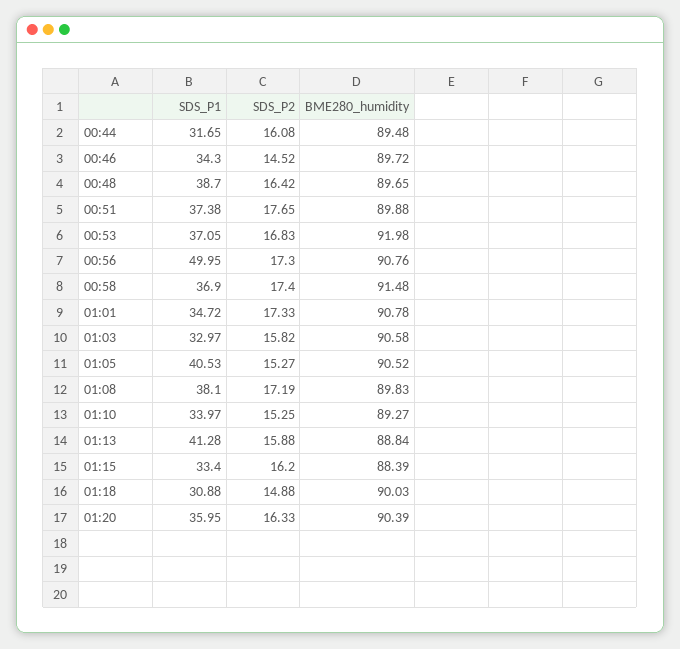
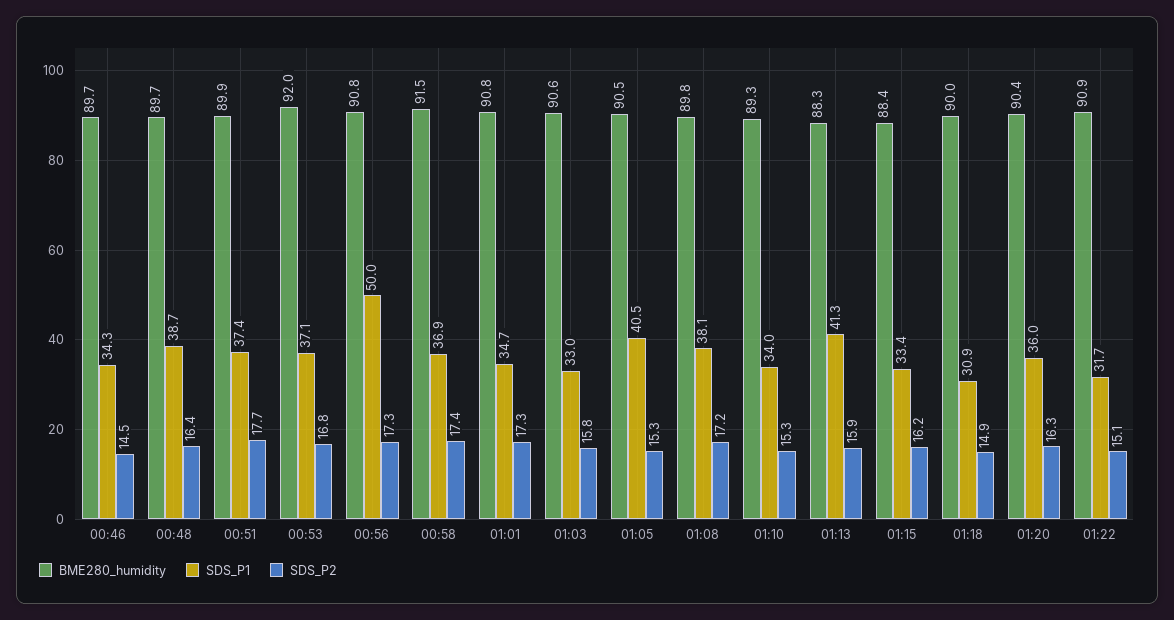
SDS_P1, 00:44: 31.65 -> none
SDS_P2, 00:44: 16.08 -> none
BME280_humidity, 00:44: 89.48 -> none
BME280_humidity, 01:13: 88.84 -> 88.3
BME280_humidity, 01:22: none -> 90.9
SDS_P1, 01:22: none -> 31.7
SDS_P2, 01:22: none -> 15.1

